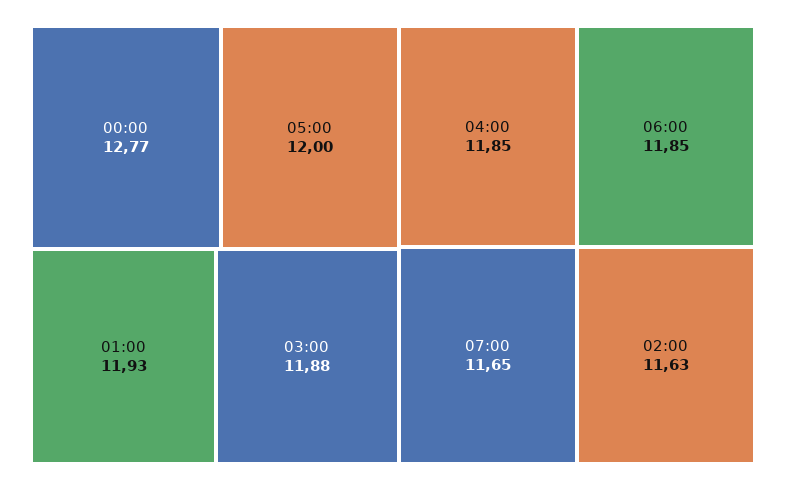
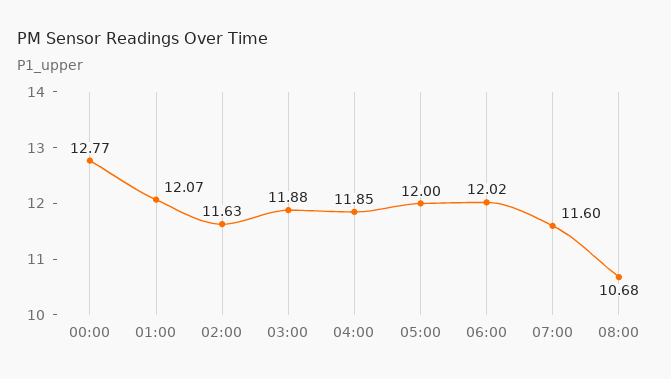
01:00: 11.93 -> 12.07
06:00: 11.85 -> 12.02
07:00: 11.65 -> 11.6
08:00: none -> 10.68

